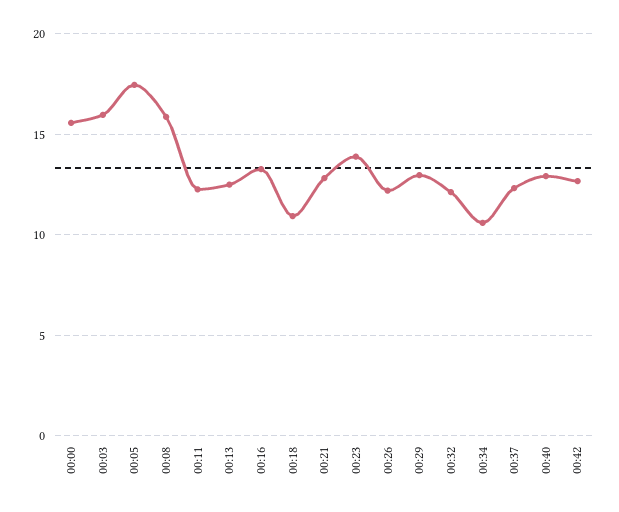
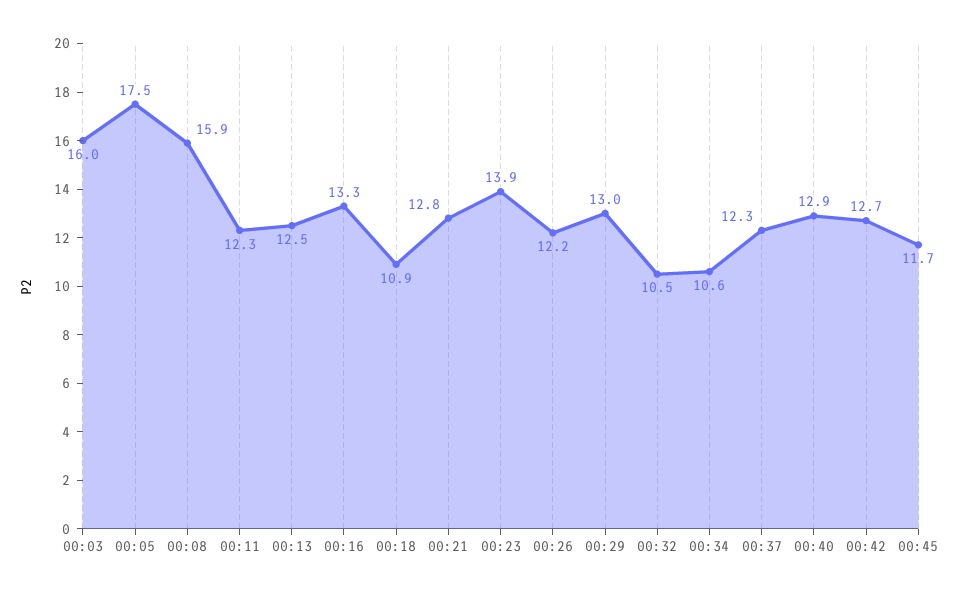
00:00: 15.5 -> none
00:32: 12 -> 10.5
00:45: none -> 11.7

